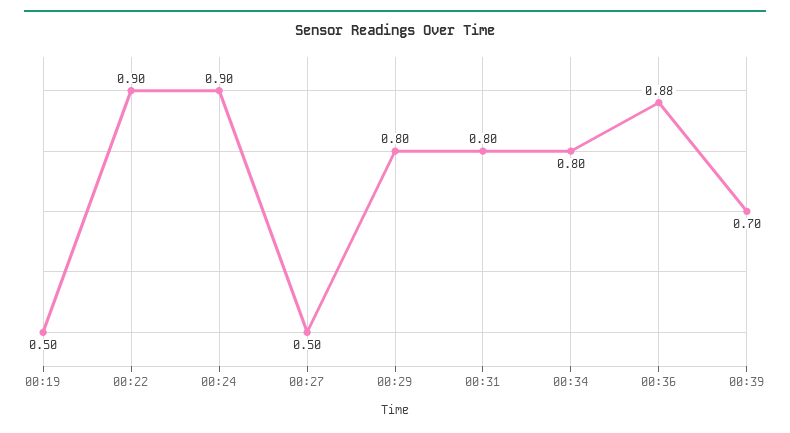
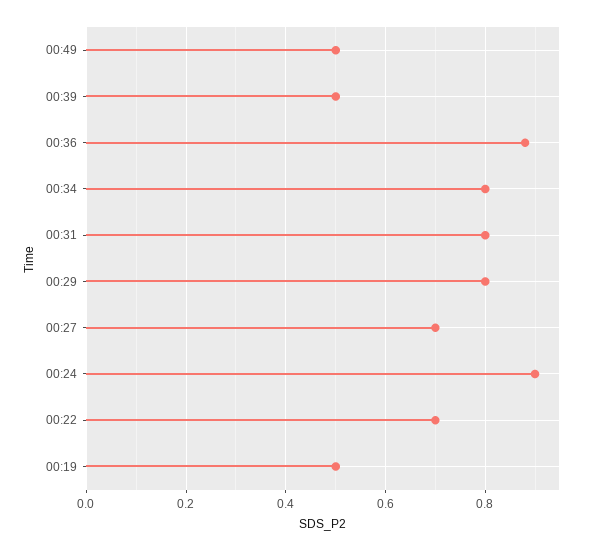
00:22: 0.9 -> 0.7
00:27: 0.5 -> 0.7
00:39: 0.7 -> 0.5
00:49: none -> 0.5

